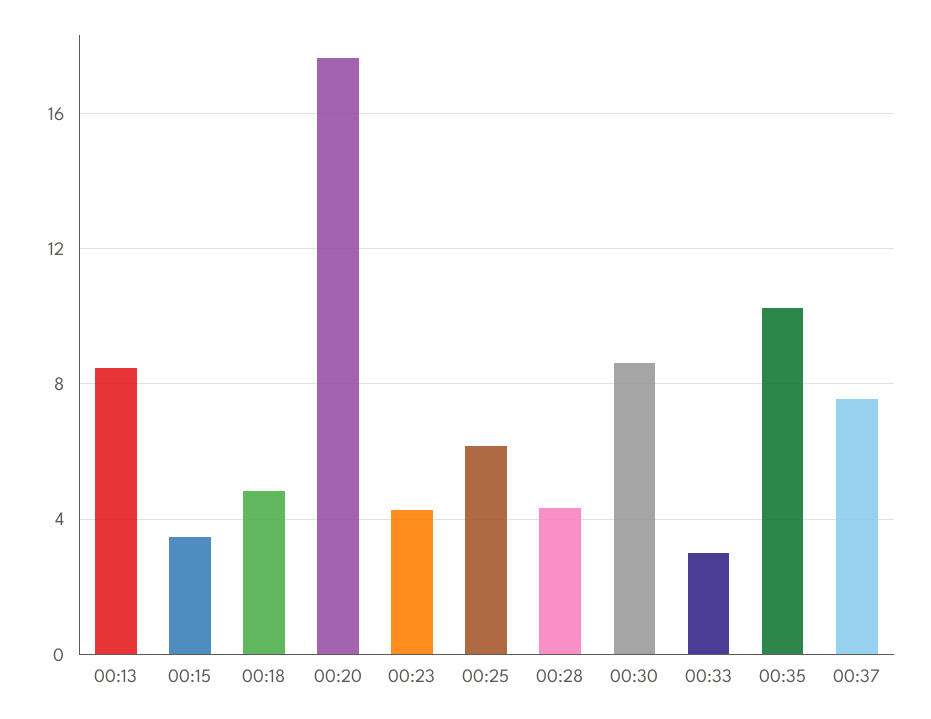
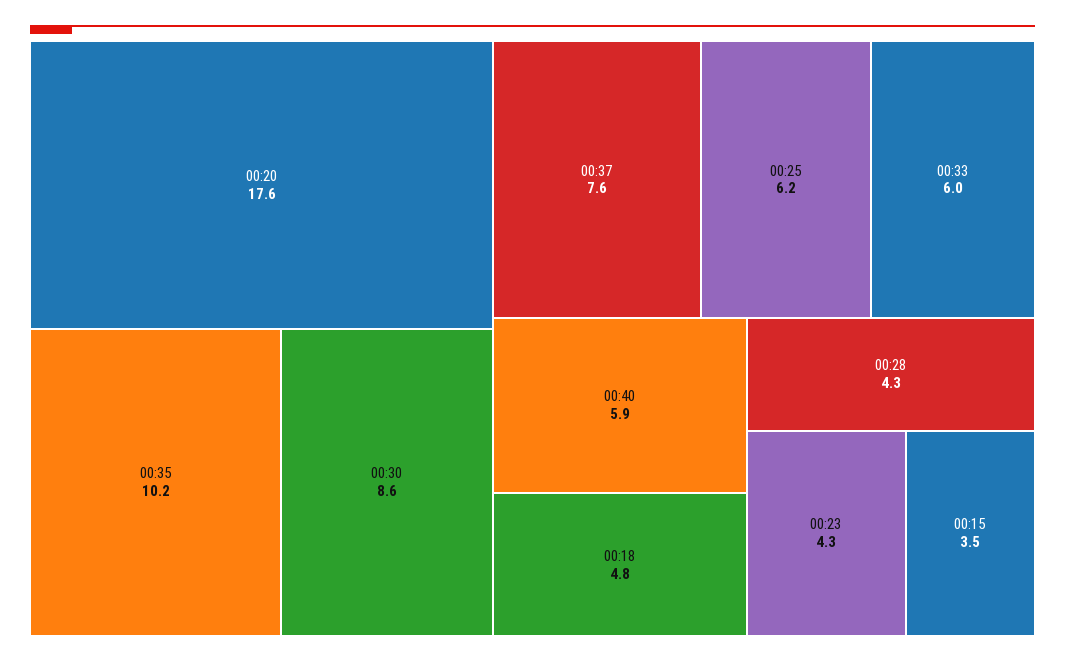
00:13: 8.5 -> none
00:33: 3 -> 6
00:40: none -> 5.9

